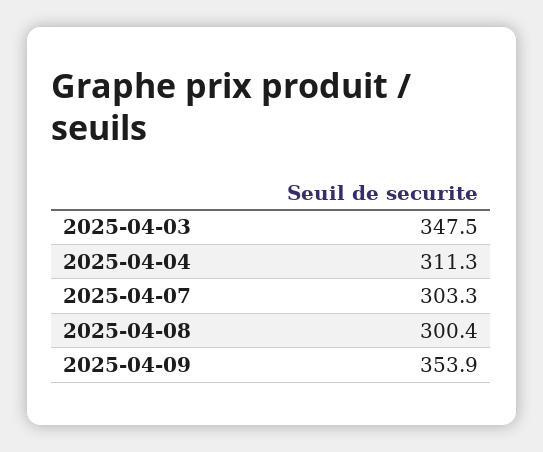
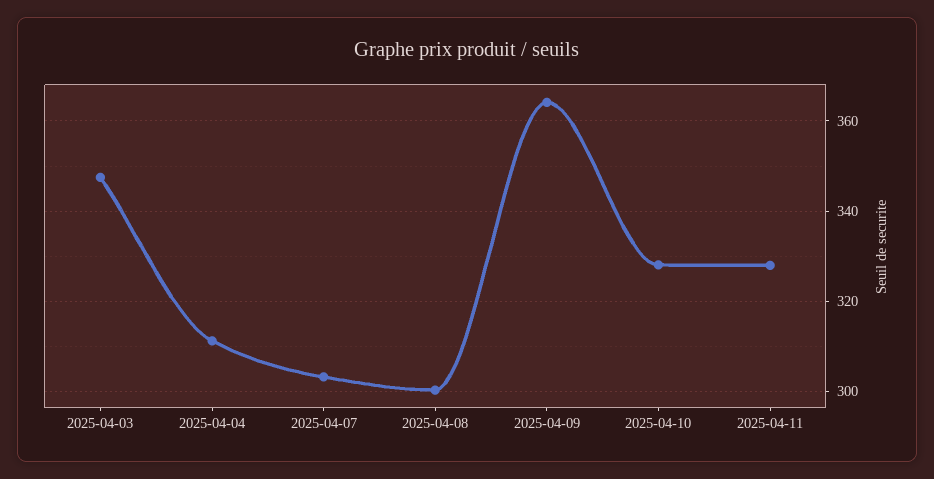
2025-04-09: 353.9 -> 364
2025-04-10: none -> 328
2025-04-11: none -> 328

